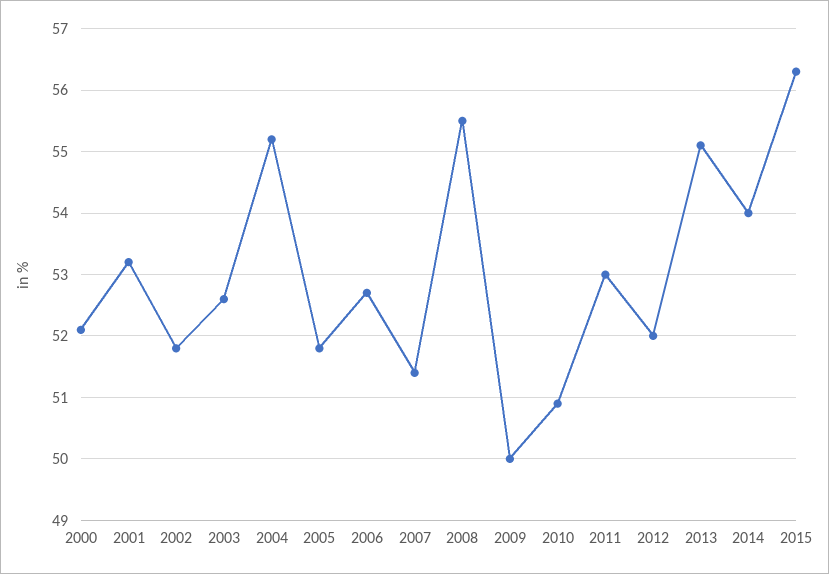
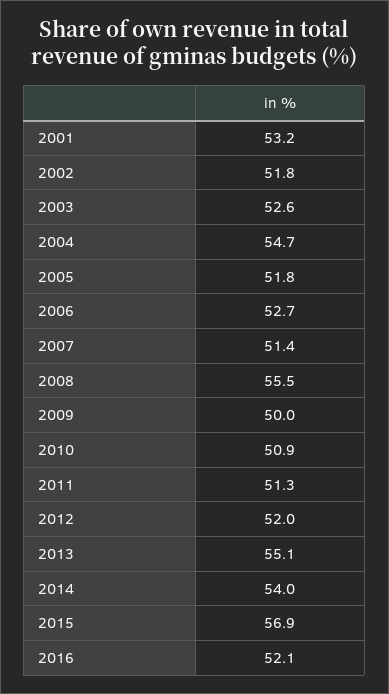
2000: 52.1 -> none
2004: 55.2 -> 54.7
2011: 53 -> 51.3
2015: 56.3 -> 56.9
2016: none -> 52.1

